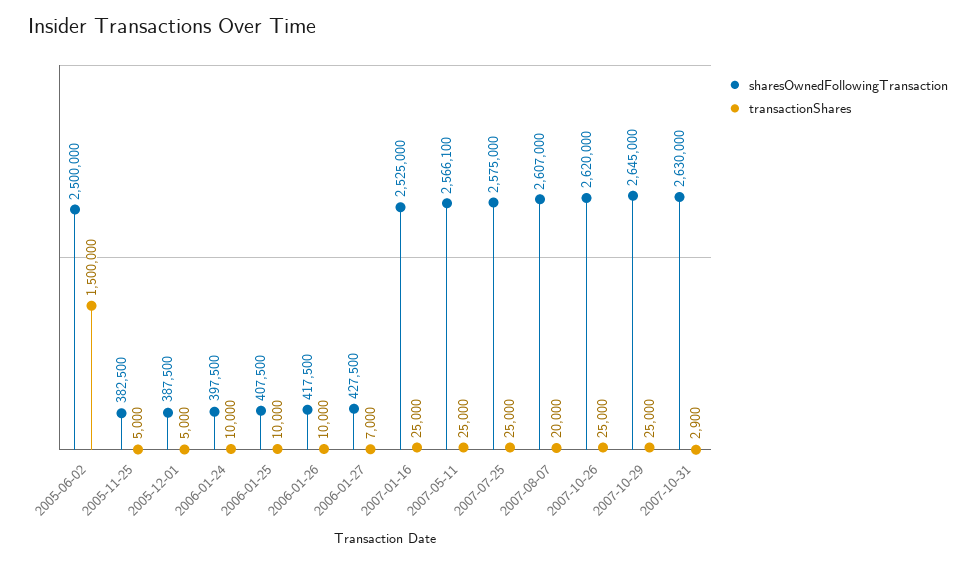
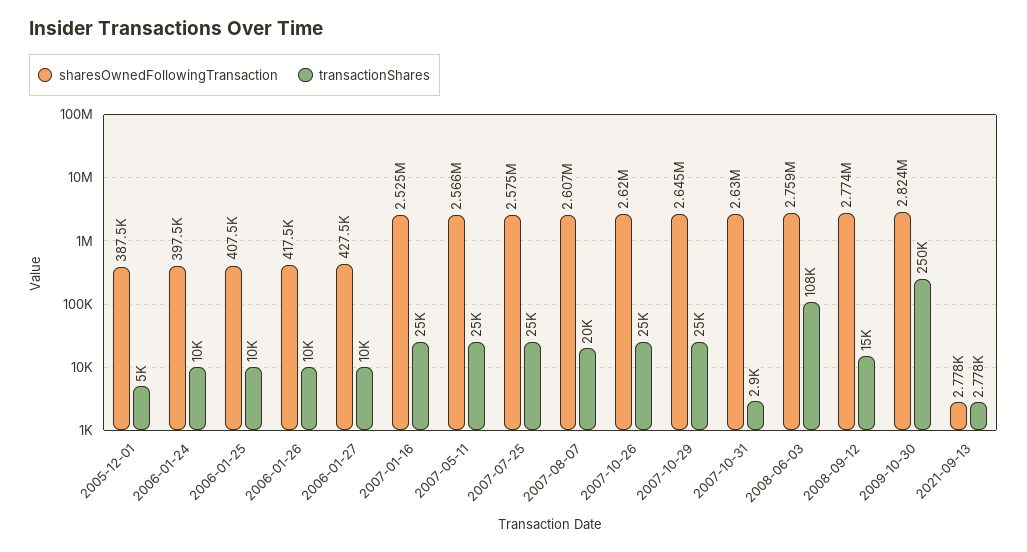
sharesOwnedFollowingTransaction, 2005-06-02: 2500000 -> none
transactionShares, 2005-06-02: 1500000 -> none
sharesOwnedFollowingTransaction, 2005-11-25: 382500 -> none
transactionShares, 2005-11-25: 5000 -> none
transactionShares, 2006-01-27: 7000 -> 10000
sharesOwnedFollowingTransaction, 2008-06-03: none -> 2759000
transactionShares, 2008-06-03: none -> 108000
sharesOwnedFollowingTransaction, 2008-09-12: none -> 2774000
transactionShares, 2008-09-12: none -> 15000
sharesOwnedFollowingTransaction, 2009-10-30: none -> 2824000
transactionShares, 2009-10-30: none -> 250000
sharesOwnedFollowingTransaction, 2021-09-13: none -> 2778
transactionShares, 2021-09-13: none -> 2778

